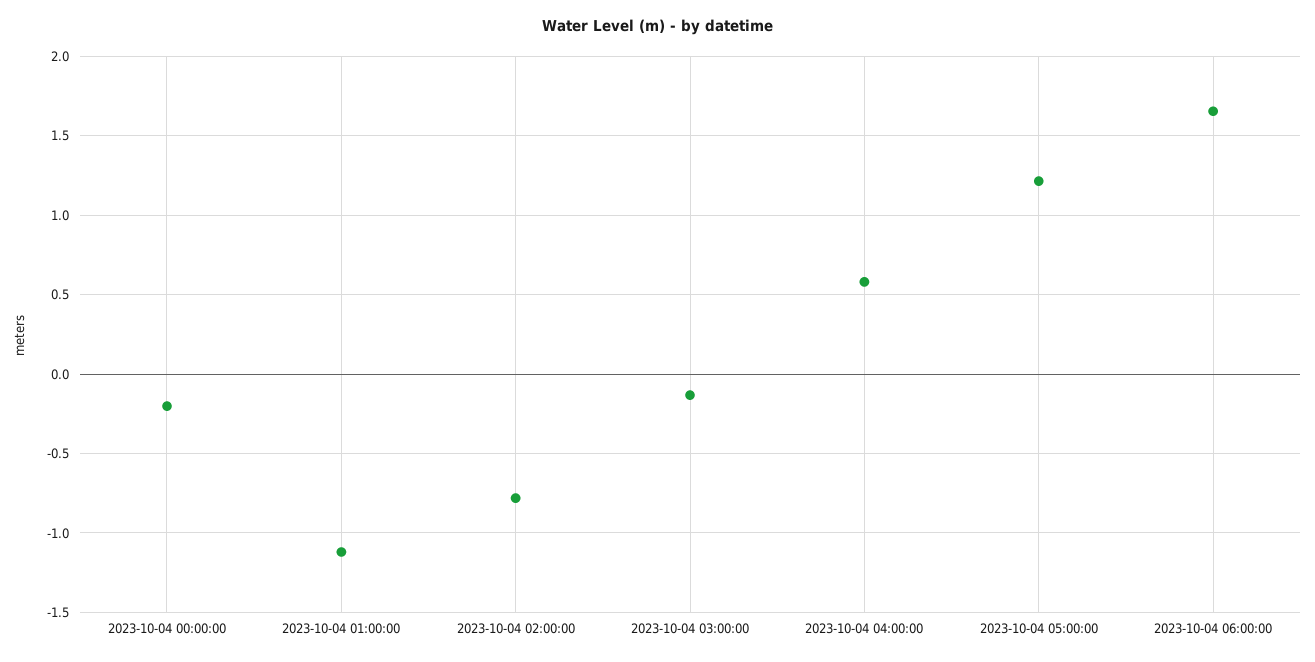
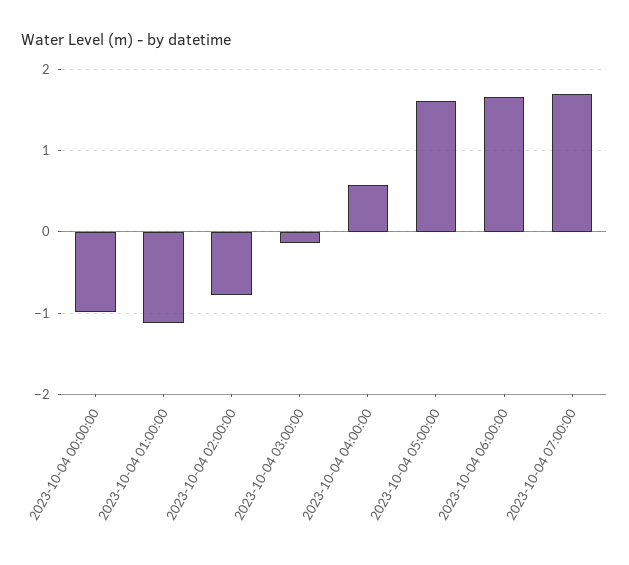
2023-10-04 00:00:00: -0.2 -> -1
2023-10-04 05:00:00: 1.2 -> 1.6
2023-10-04 07:00:00: none -> 1.7

